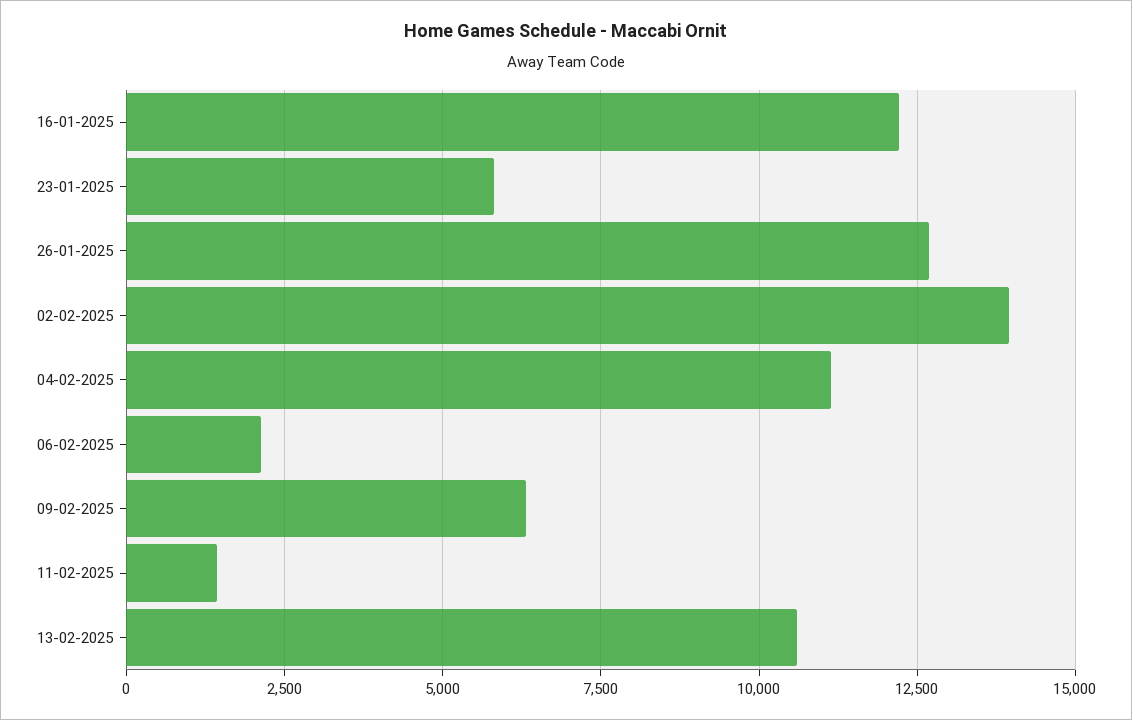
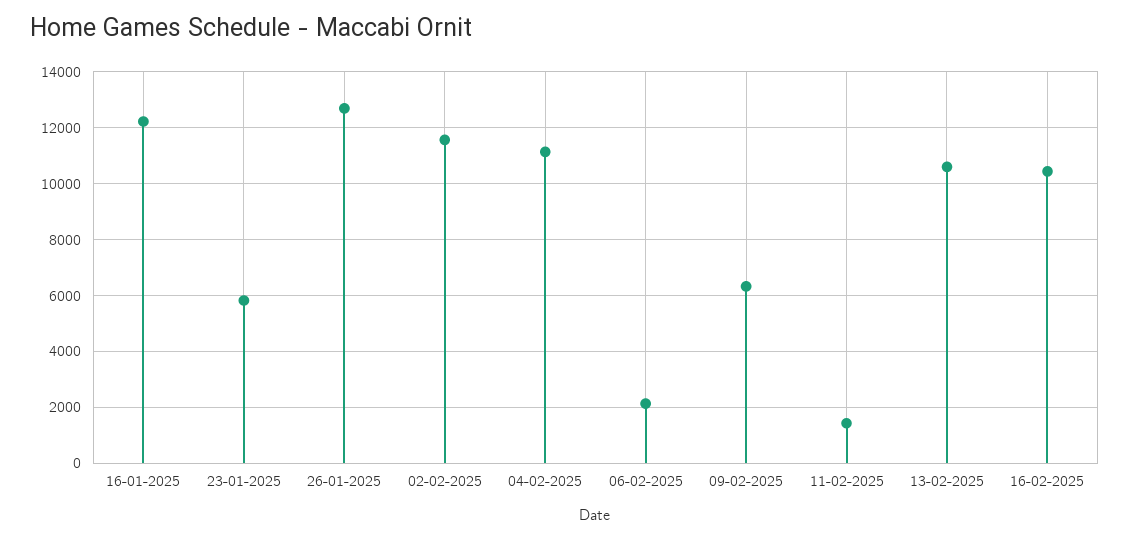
02-02-2025: 14000 -> 11500
16-02-2025: none -> 10500

